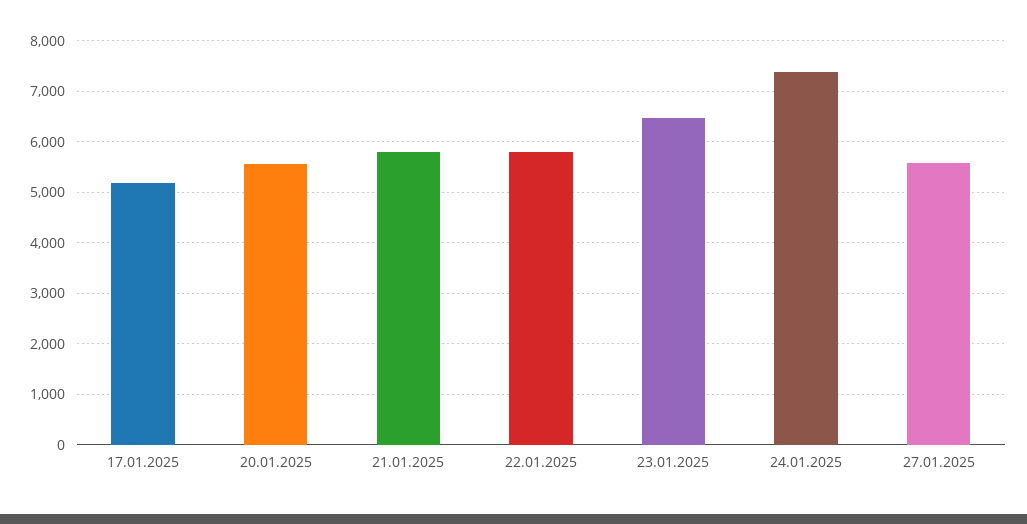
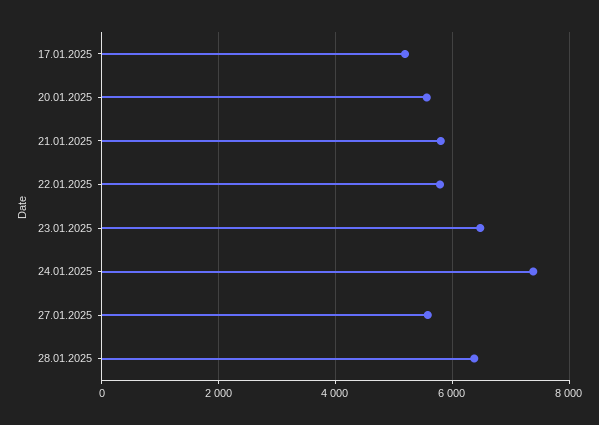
28.01.2025: none -> 6400

